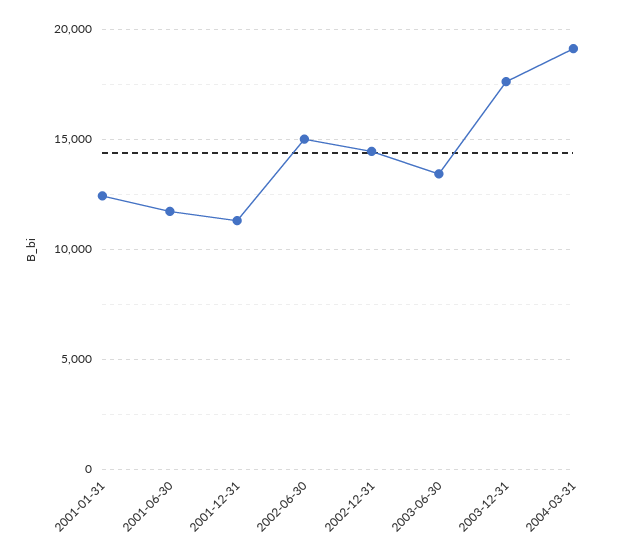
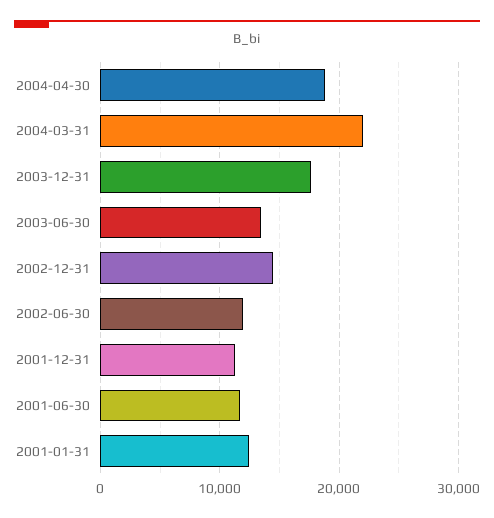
2002-06-30: 15000 -> 12000
2004-03-31: 19000 -> 22000
2004-04-30: none -> 19000

